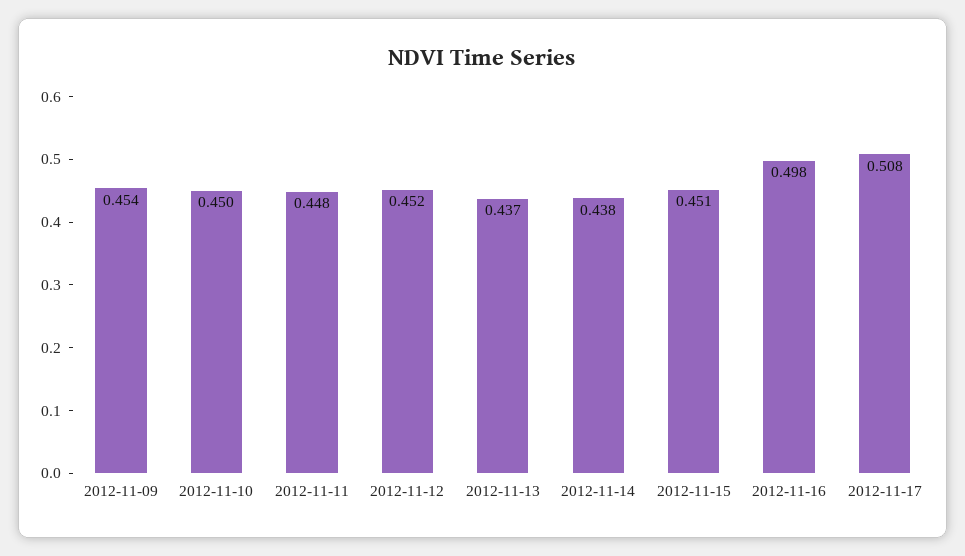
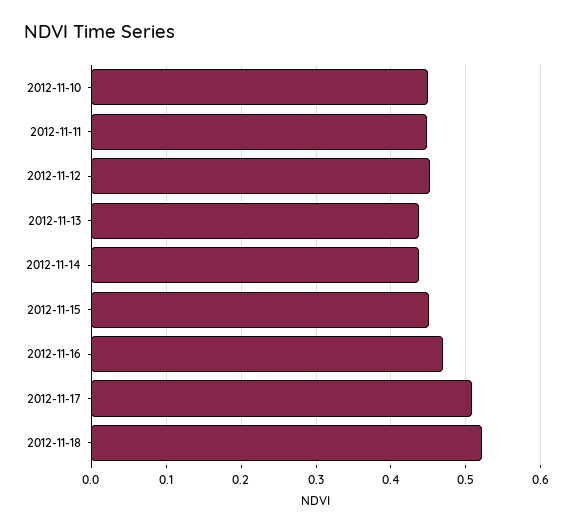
2012-11-09: 0.454 -> none
2012-11-16: 0.498 -> 0.47
2012-11-18: none -> 0.52

